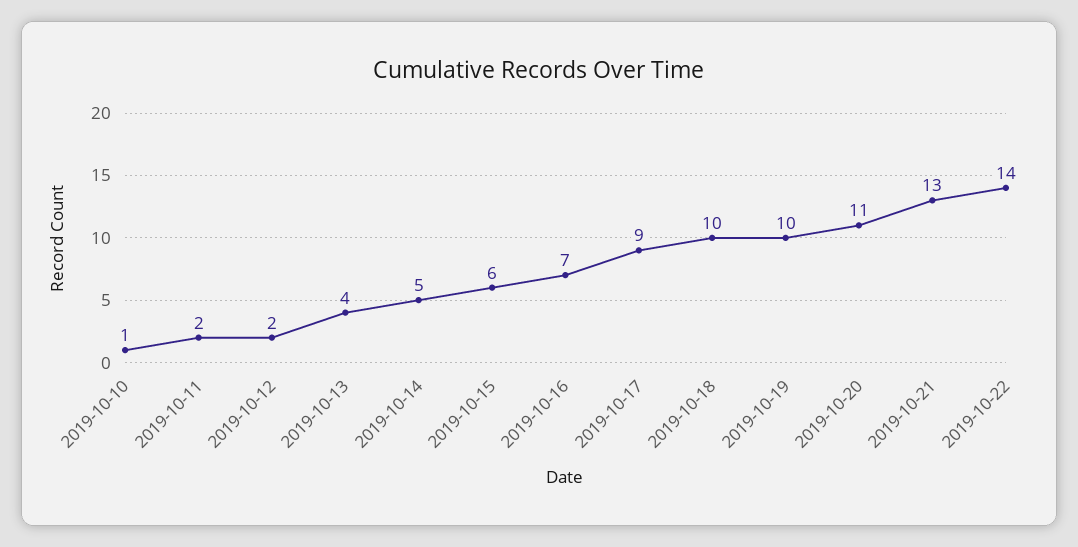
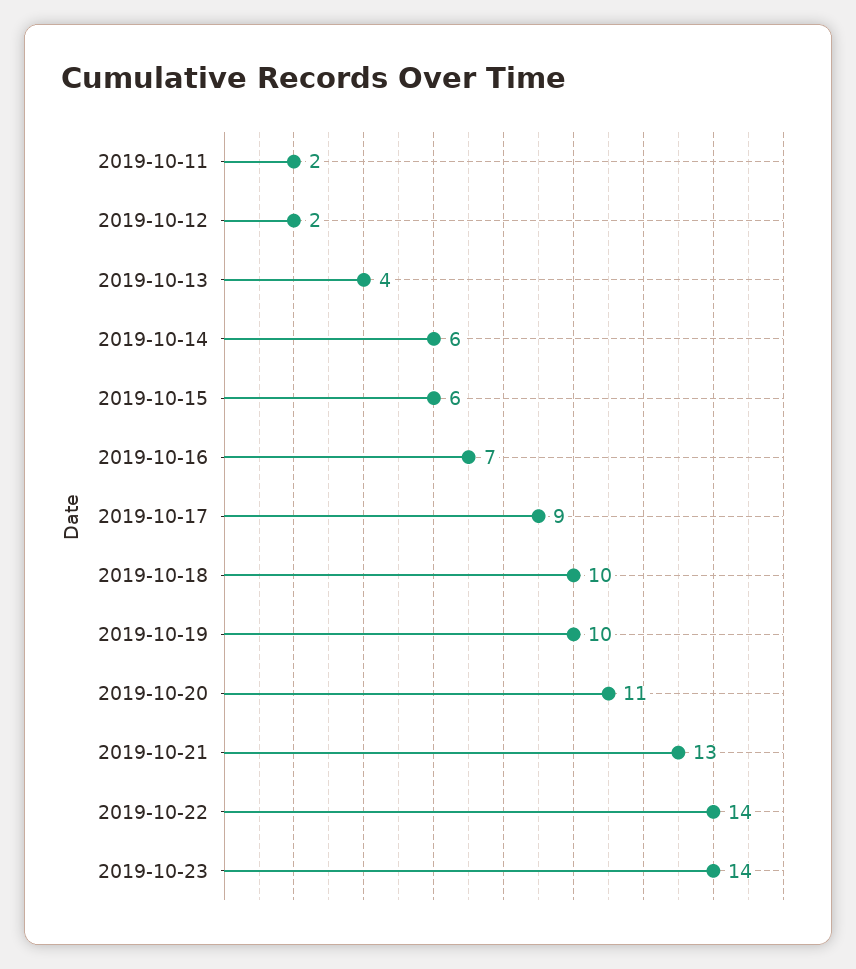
2019-10-10: 1 -> none
2019-10-14: 5 -> 6
2019-10-23: none -> 14

